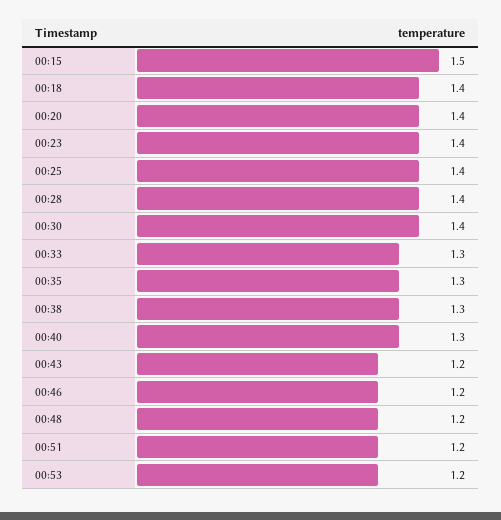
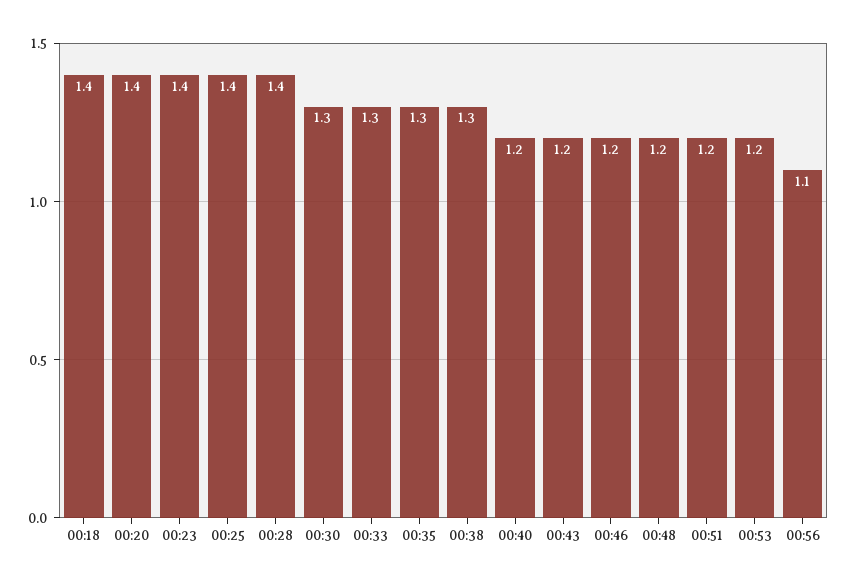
00:15: 1.5 -> none
00:30: 1.4 -> 1.3
00:40: 1.3 -> 1.2
00:56: none -> 1.1

